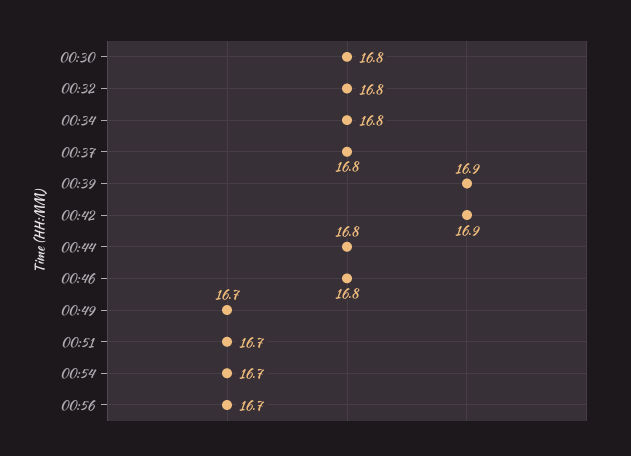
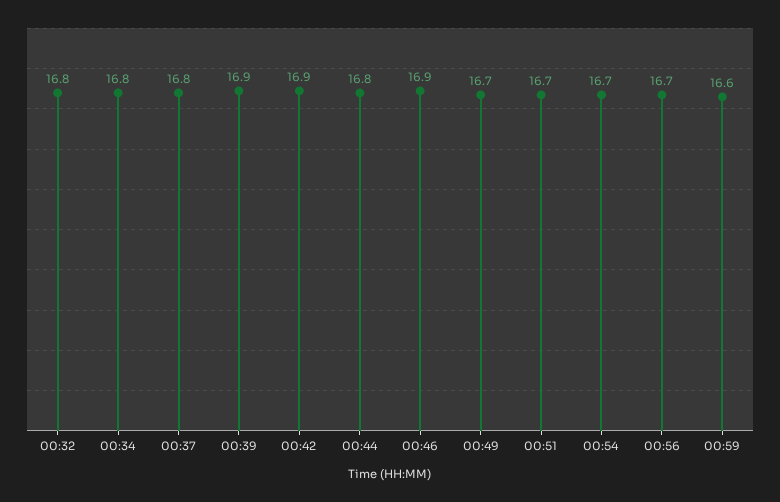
00:30: 16.8 -> none
00:46: 16.8 -> 16.9
00:59: none -> 16.6

